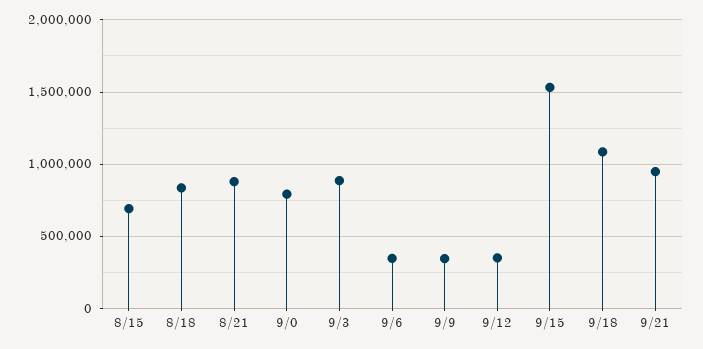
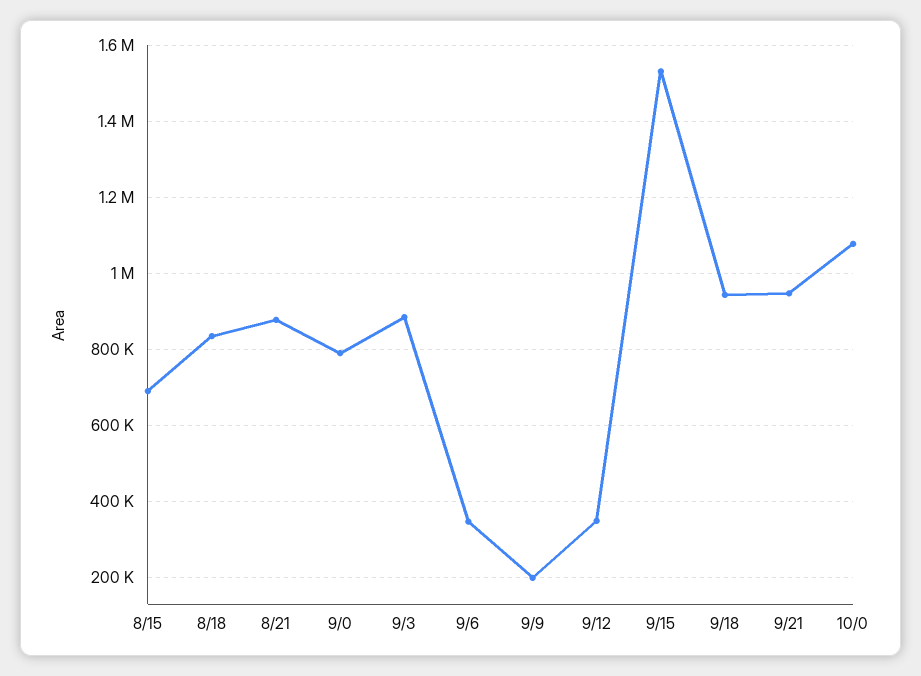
9/9: 350000 -> 200000
9/18: 1100000 -> 940000
10/0: none -> 1080000

